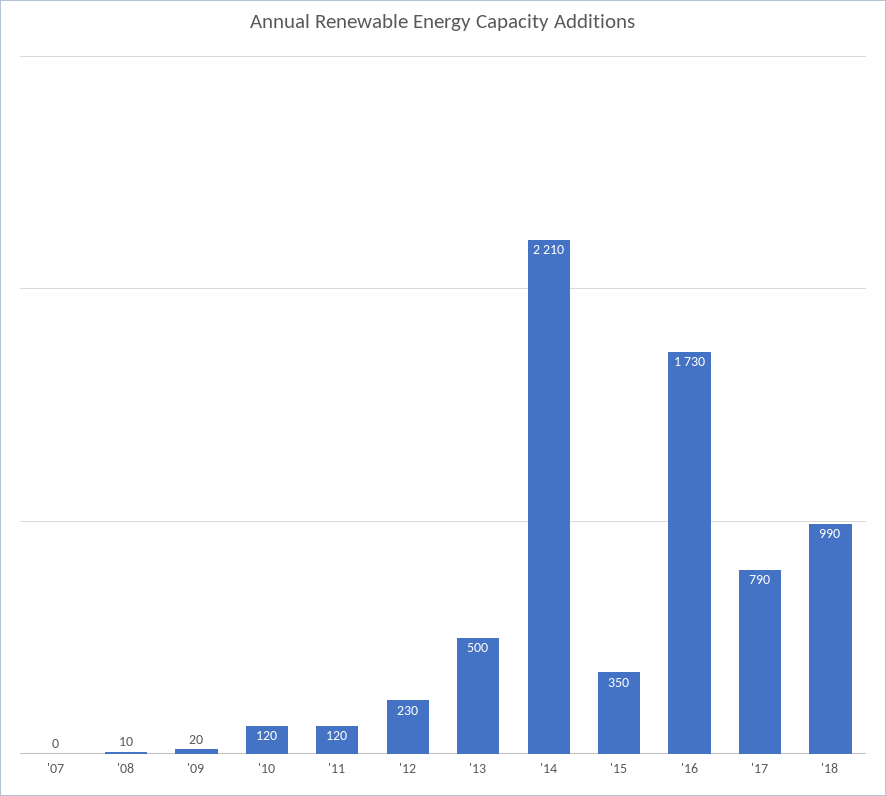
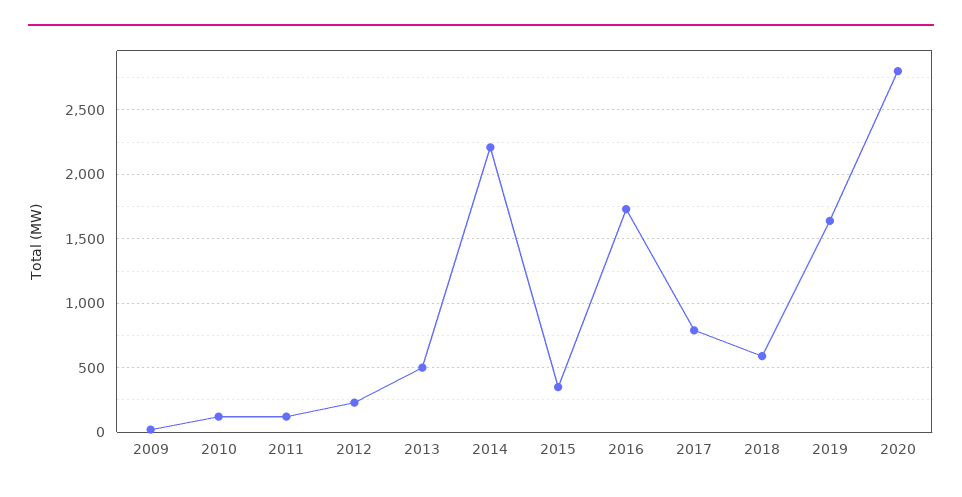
'07: 0 -> none
'08: 10 -> none
'18: 990 -> 600
2019: none -> 1650
2020: none -> 2800

